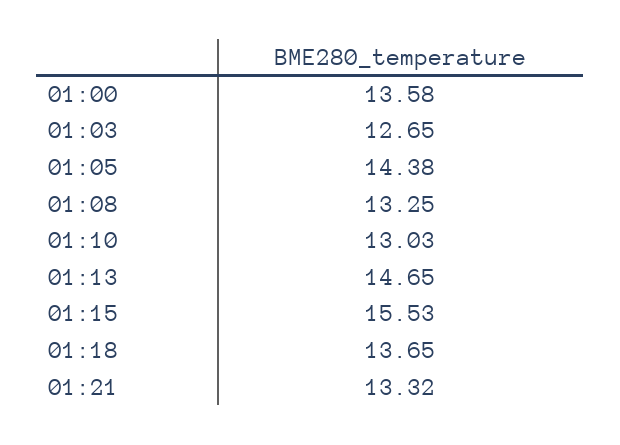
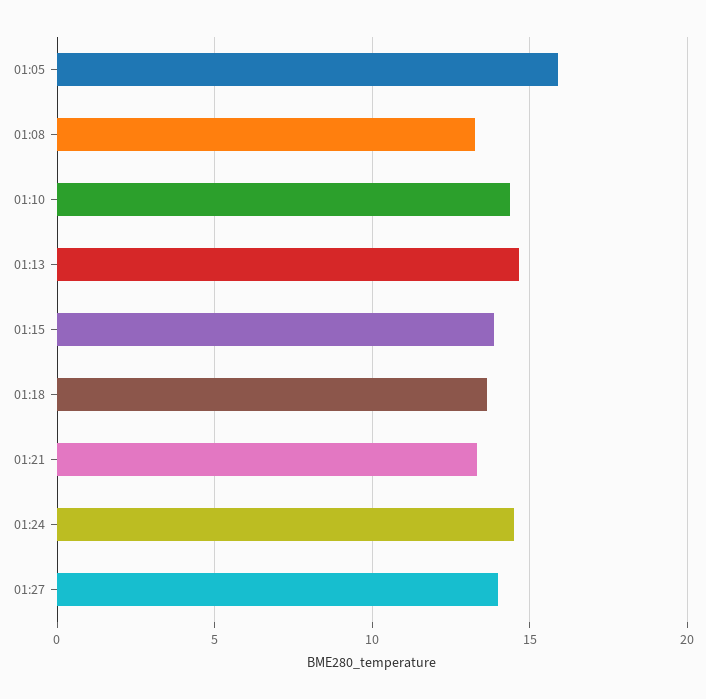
01:00: 13.58 -> none
01:03: 12.65 -> none
01:05: 14.38 -> 16
01:10: 13.03 -> 14.5
01:15: 15.53 -> 14
01:24: none -> 14.5
01:27: none -> 14

